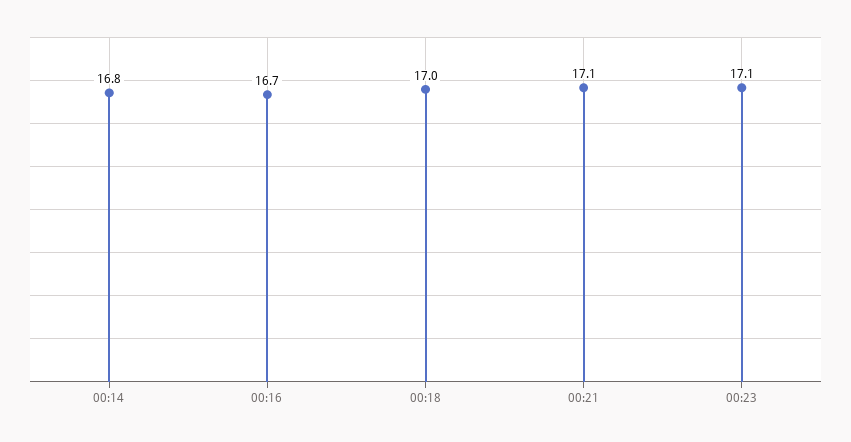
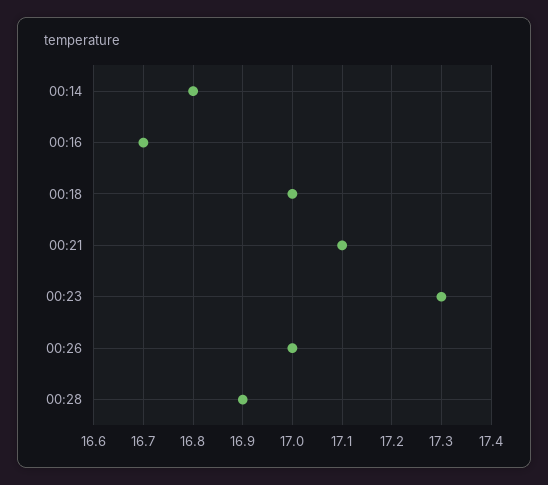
00:23: 17.1 -> 17.3
00:26: none -> 17
00:28: none -> 16.9

